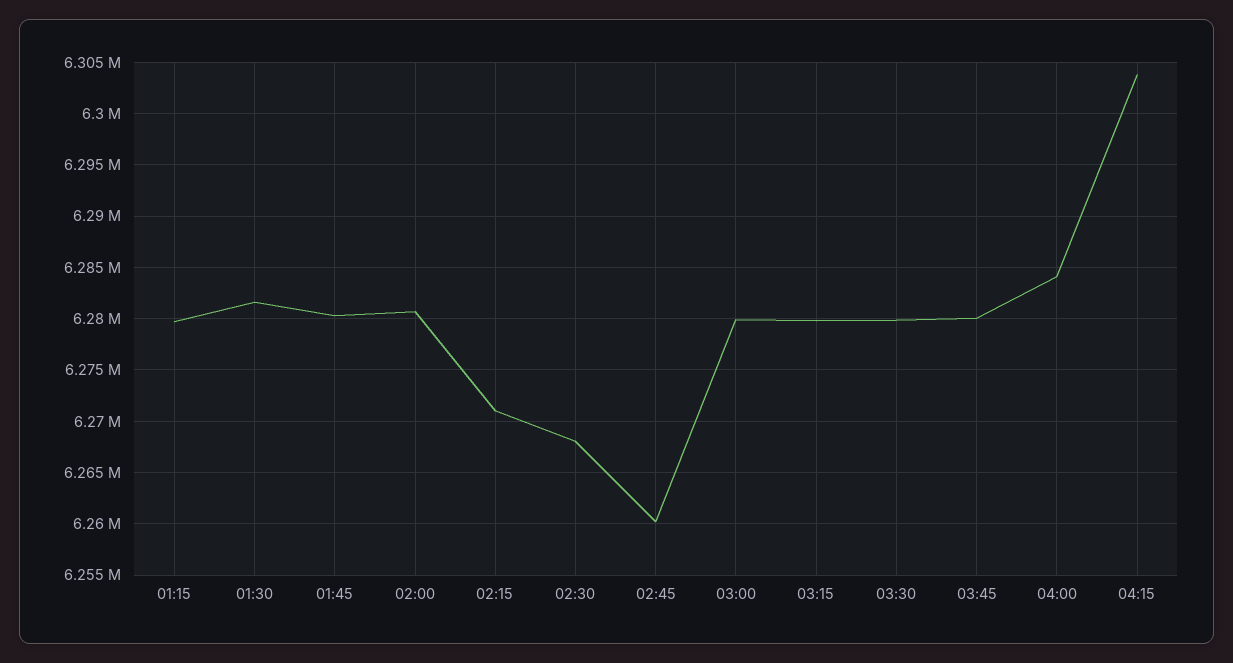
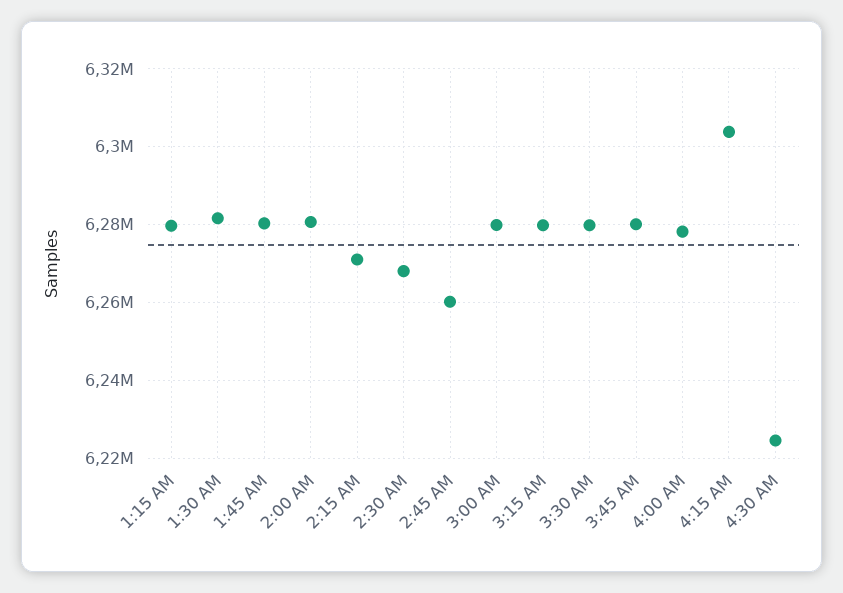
04:00: 6284000 -> 6278000
4:30 AM: none -> 6224000

